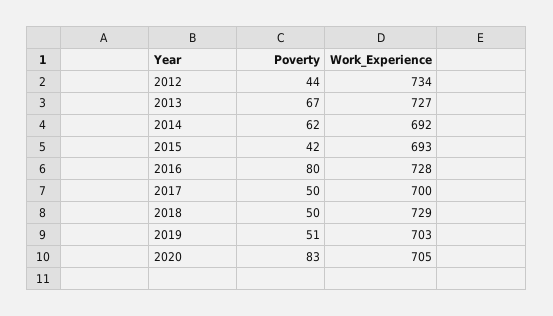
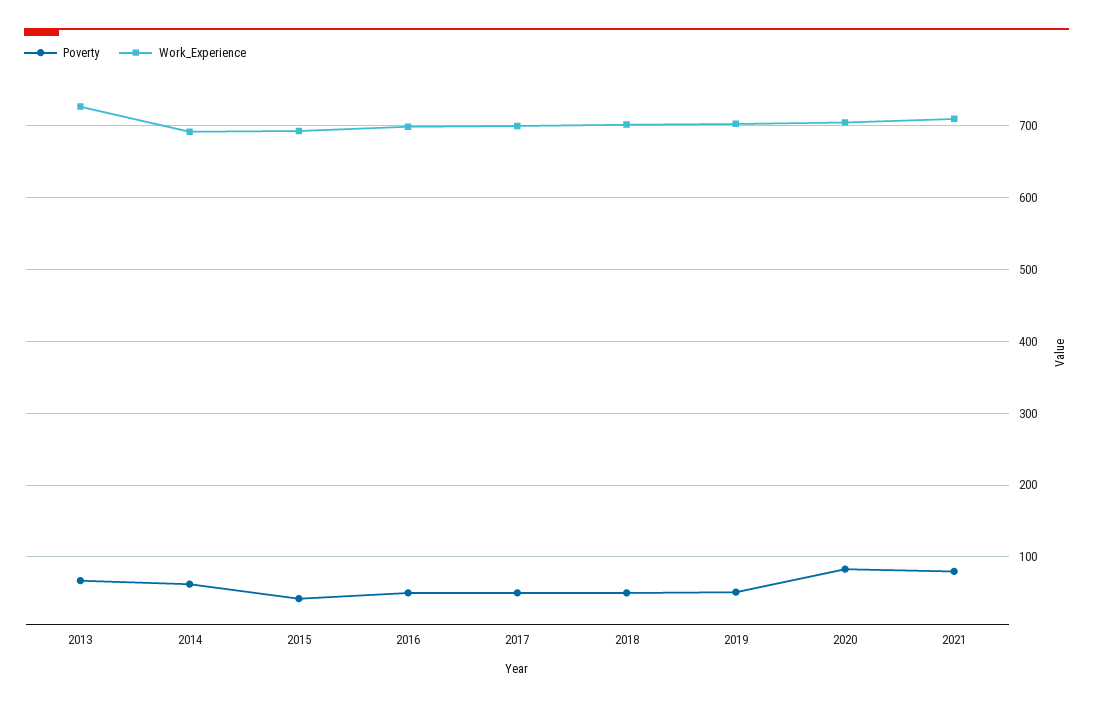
Poverty, 2012: 44 -> none
Work_Experience, 2012: 734 -> none
Poverty, 2016: 80 -> 50
Work_Experience, 2016: 728 -> 700
Work_Experience, 2018: 729 -> 700
Poverty, 2021: none -> 80
Work_Experience, 2021: none -> 710

